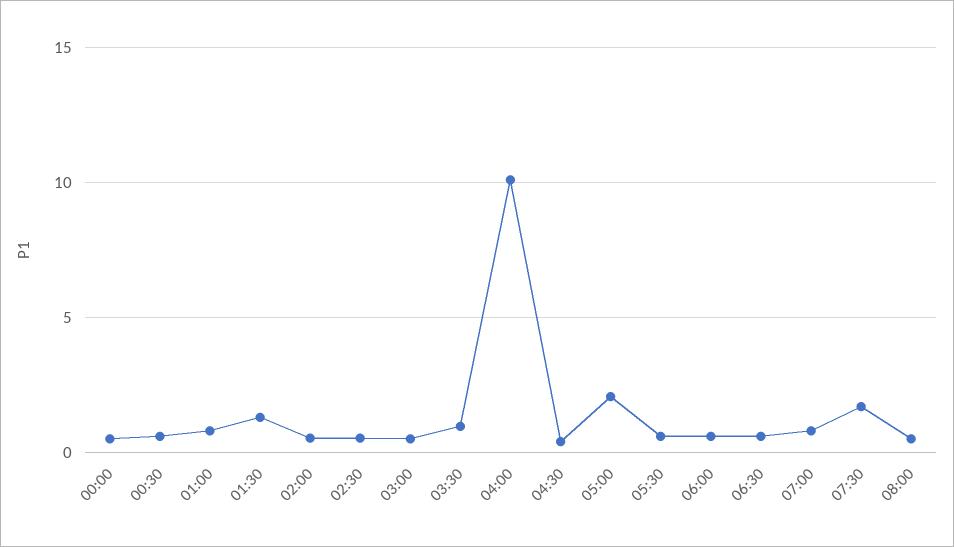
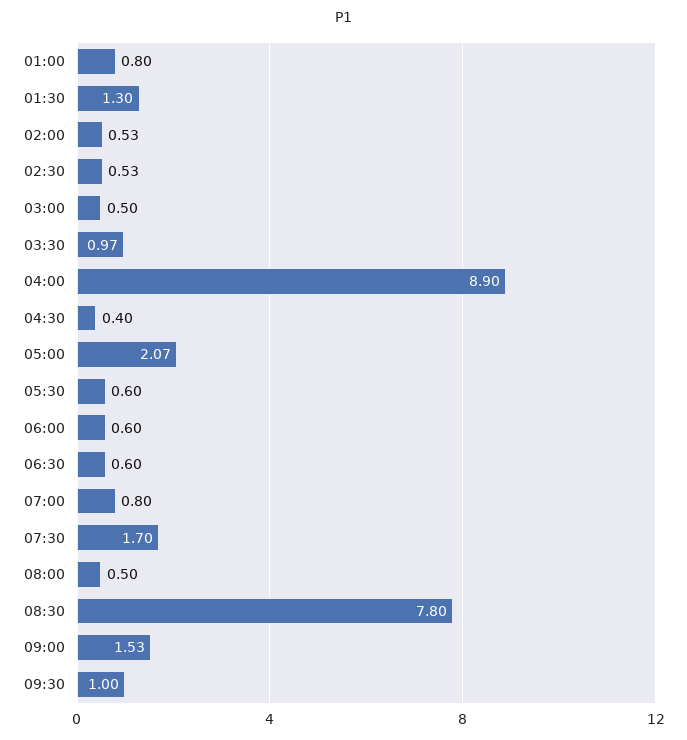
00:00: 0.5 -> none
00:30: 0.5 -> none
04:00: 10 -> 8.9
08:30: none -> 7.8
09:00: none -> 1.53
09:30: none -> 1

